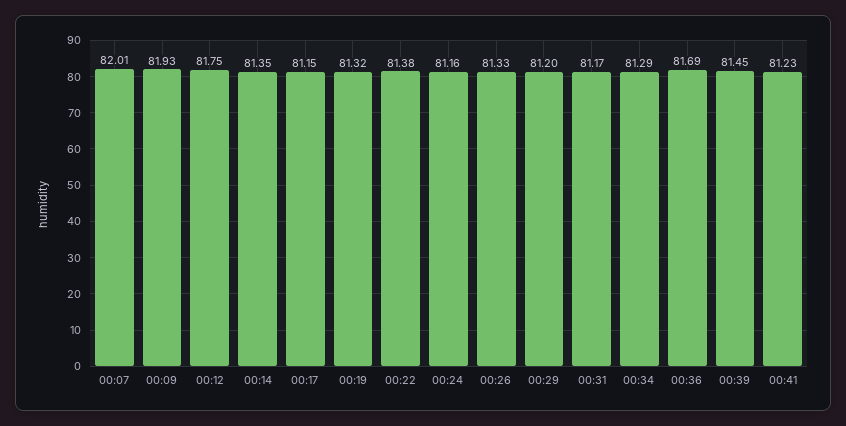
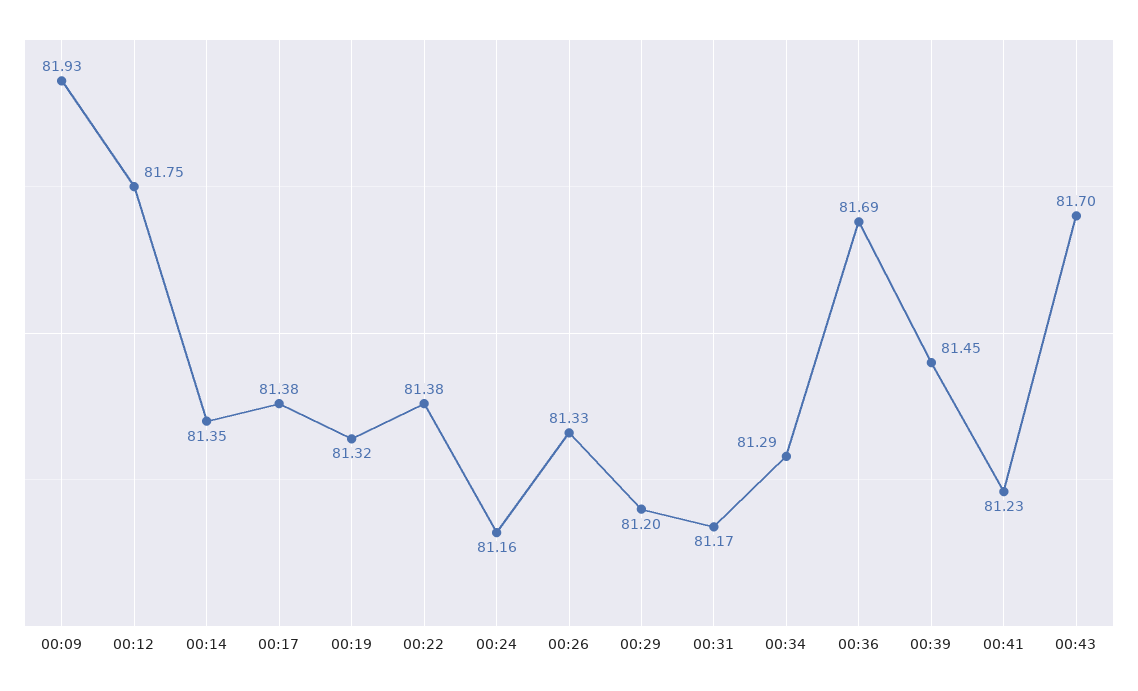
00:07: 82.01 -> none
00:17: 81.15 -> 81.38
00:43: none -> 81.7

